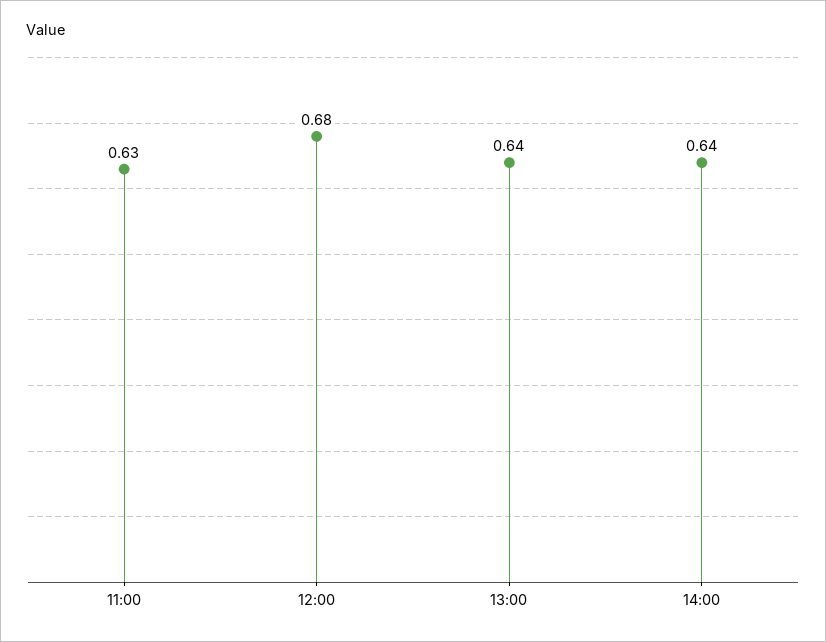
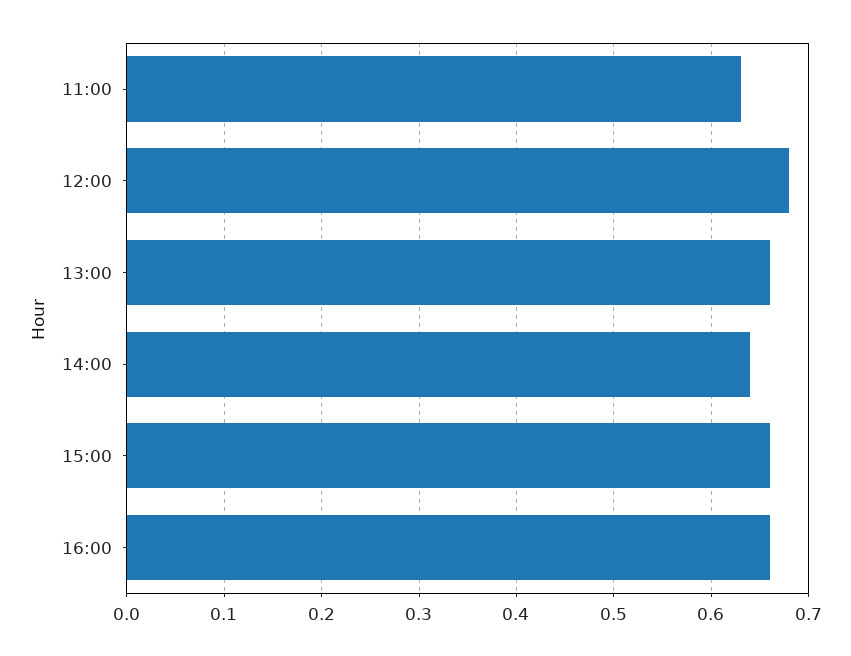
13:00: 0.64 -> 0.66
15:00: none -> 0.66
16:00: none -> 0.66

